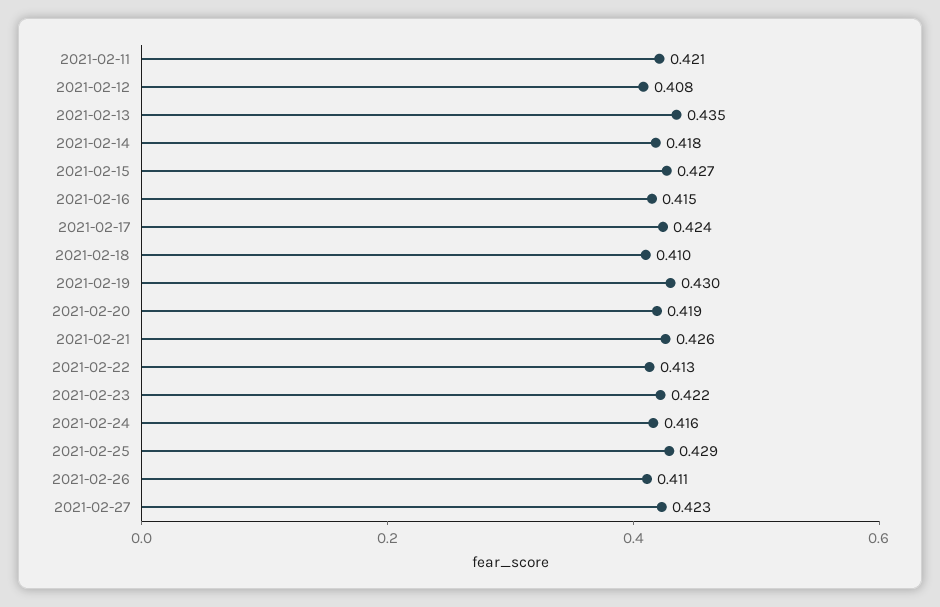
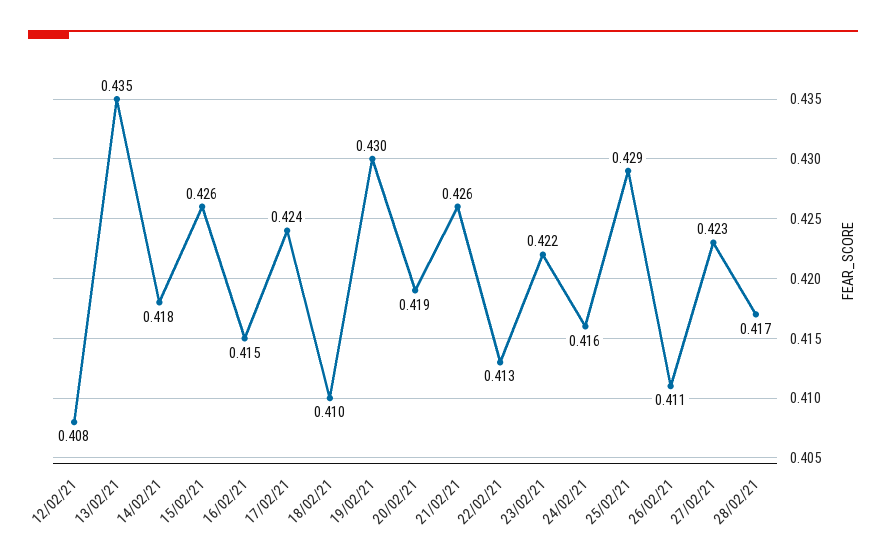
2021-02-11: 0.421 -> none
2021-02-15: 0.427 -> 0.426
28/02/21: none -> 0.417

